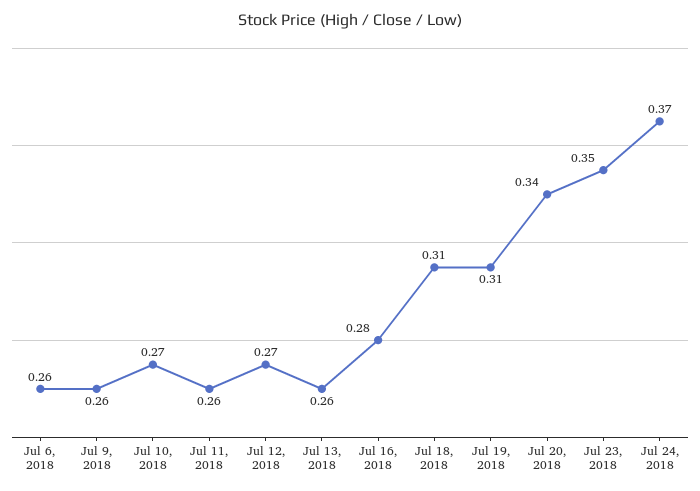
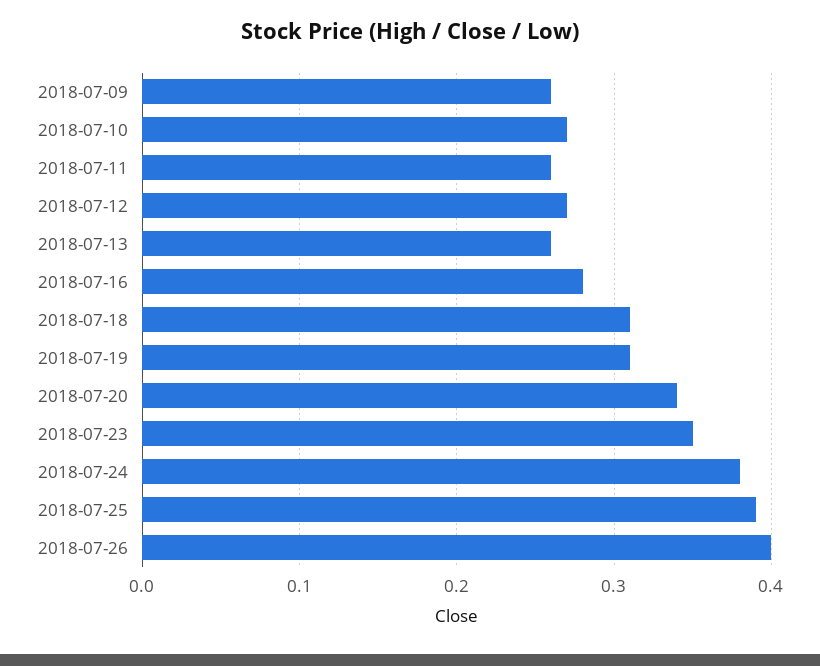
Jul 6, 2018: 0.26 -> none
Jul 24, 2018: 0.37 -> 0.38
2018-07-25: none -> 0.39
2018-07-26: none -> 0.4

